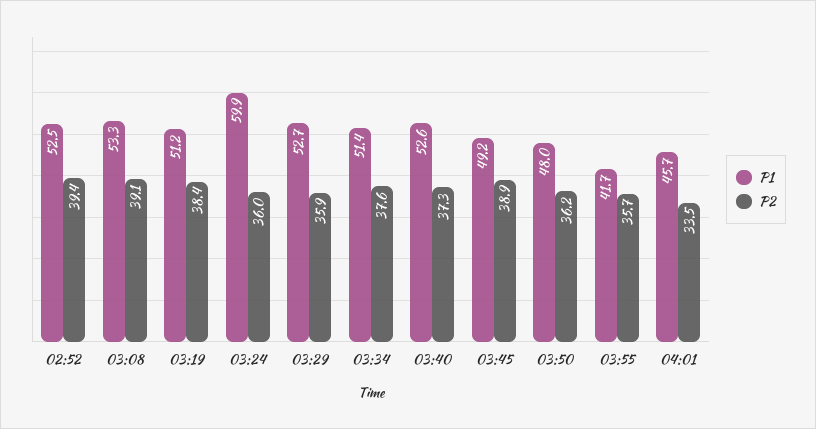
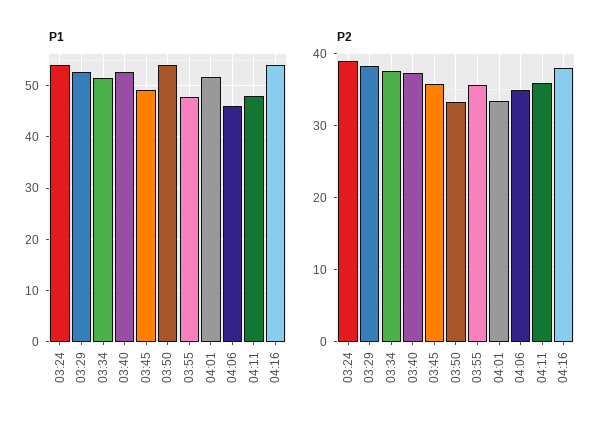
P1, 02:52: 52.5 -> none
P2, 02:52: 39.4 -> none
P1, 03:08: 53.3 -> none
P2, 03:08: 39.1 -> none
P1, 03:19: 51.2 -> none
P2, 03:19: 38.4 -> none
P1, 03:24: 59.9 -> 54
P2, 03:24: 36 -> 39
P2, 03:29: 35.9 -> 38
P2, 03:45: 38.9 -> 36
P1, 03:50: 48 -> 54
P2, 03:50: 36.2 -> 33
P1, 03:55: 41.7 -> 48
P1, 04:01: 45.7 -> 52
P1, 04:06: none -> 46
P1, 04:11: none -> 48
P1, 04:16: none -> 54
P2, 04:06: none -> 35
P2, 04:11: none -> 36
P2, 04:16: none -> 38

